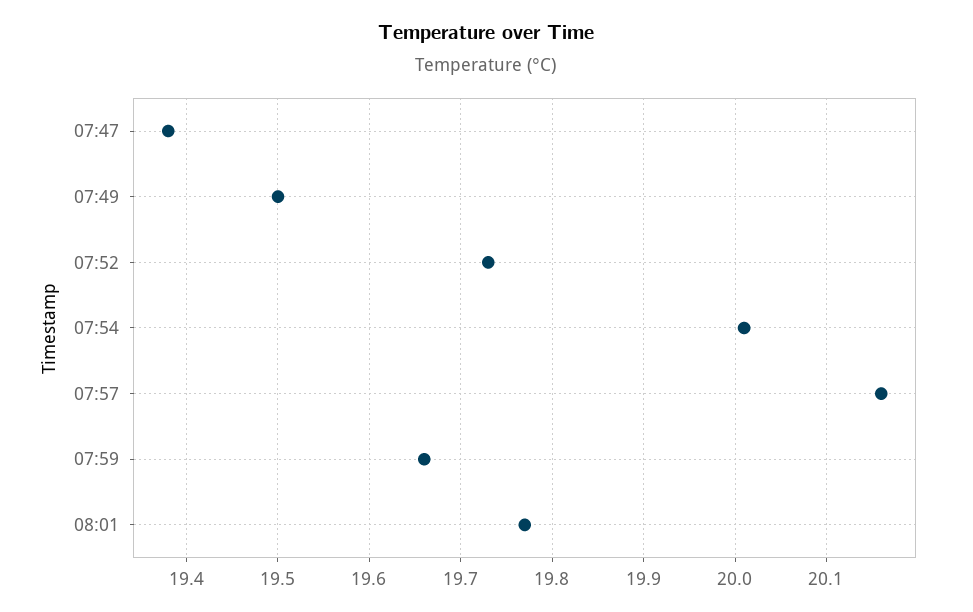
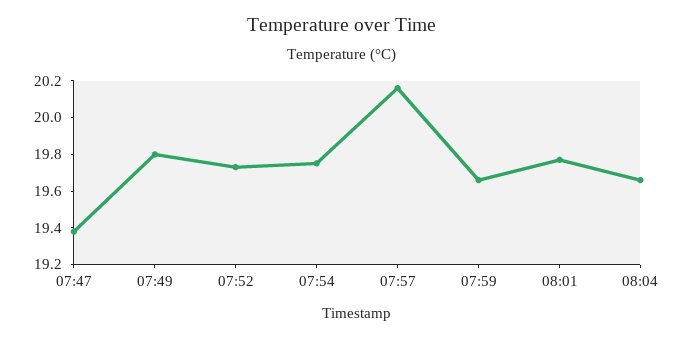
07:49: 19.5 -> 19.8
07:54: 20.01 -> 19.75
08:04: none -> 19.65

